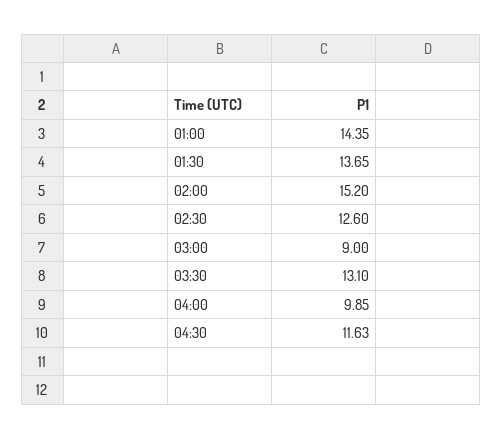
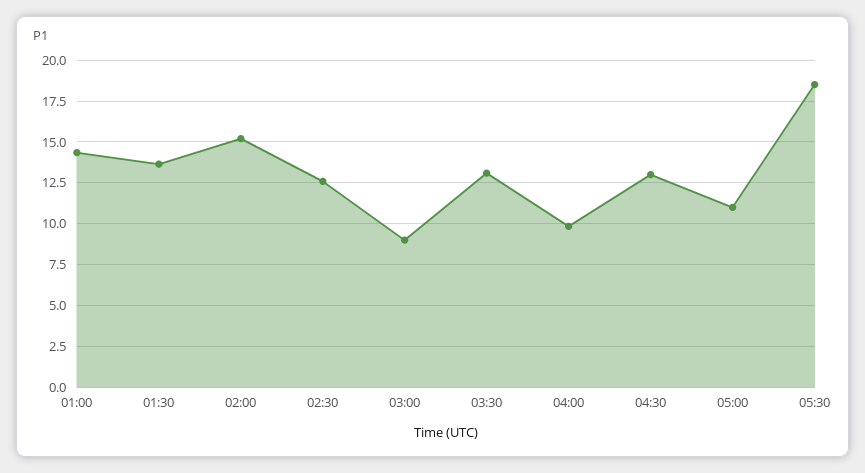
04:30: 11.63 -> 13
05:00: none -> 11
05:30: none -> 18.5

